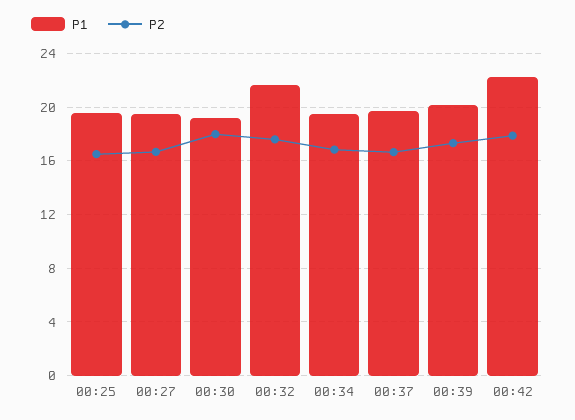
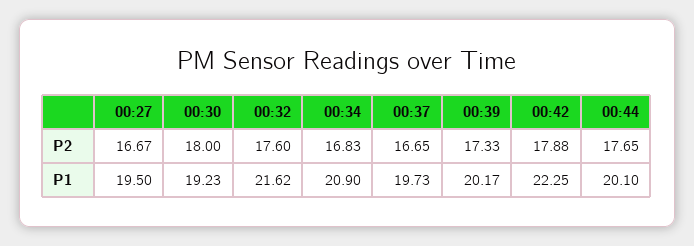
P1, 00:25: 19.5 -> none
P2, 00:25: 16.5 -> none
P1, 00:34: 19.5 -> 20.9
P2, 00:44: none -> 17.65
P1, 00:44: none -> 20.1

